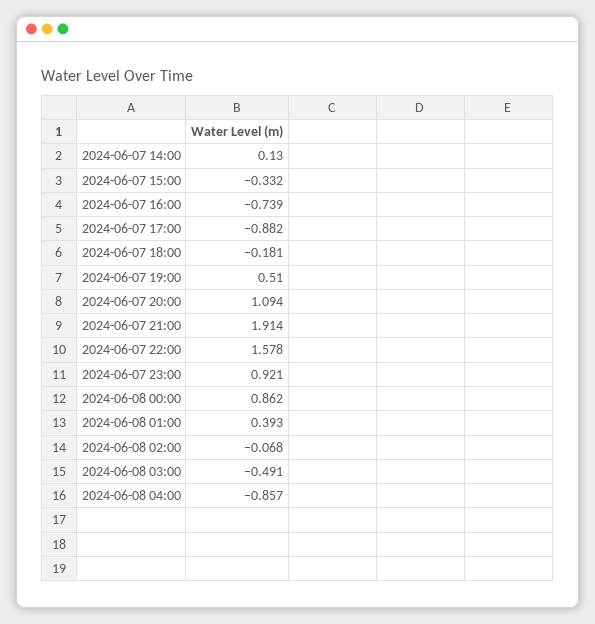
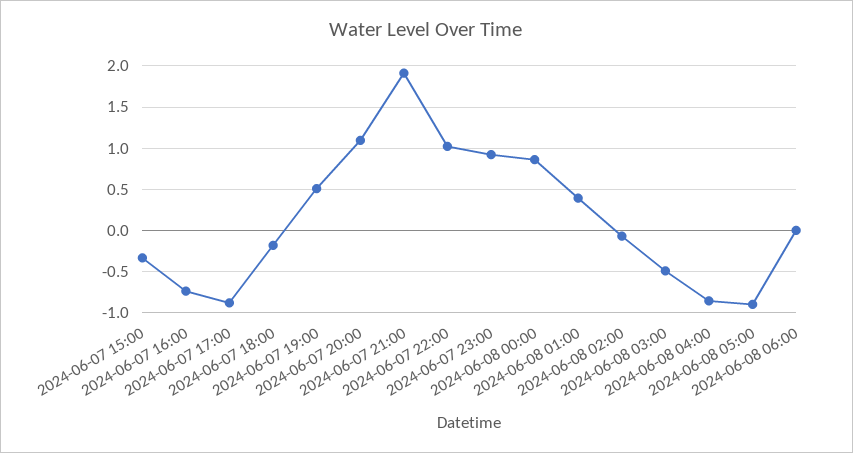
2024-06-07 14:00: 0.13 -> none
2024-06-07 22:00: 1.578 -> 1
2024-06-08 05:00: none -> -0.9
2024-06-08 06:00: none -> 0

